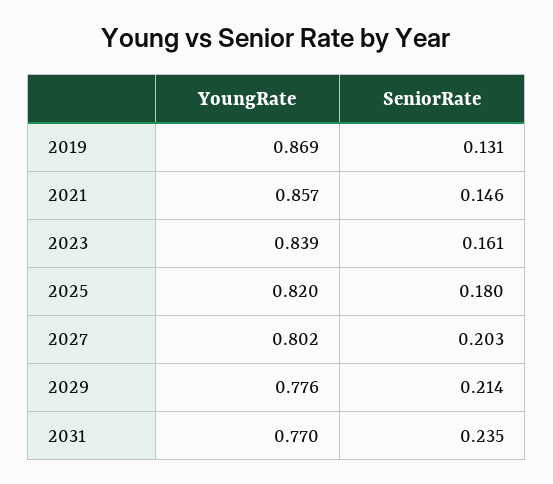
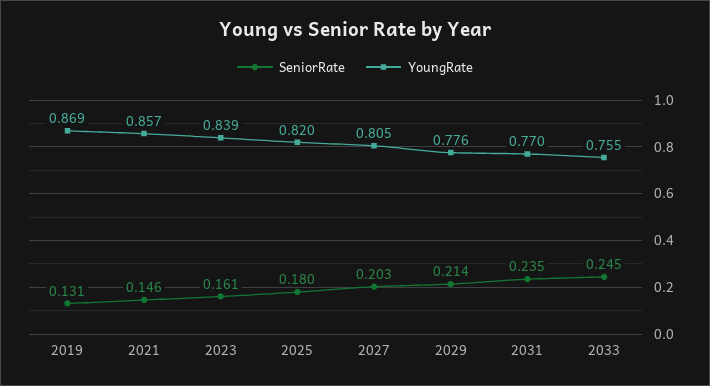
YoungRate, 2027: 0.802 -> 0.805
SeniorRate, 2033: none -> 0.245
YoungRate, 2033: none -> 0.755

